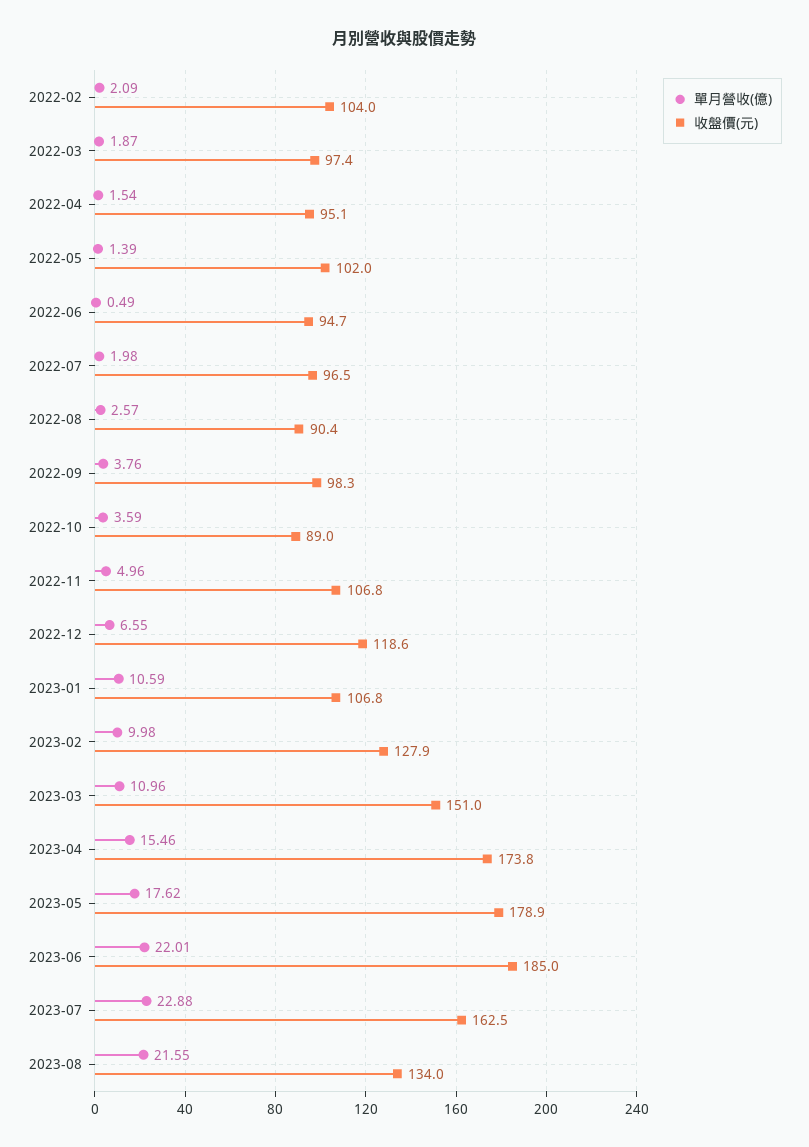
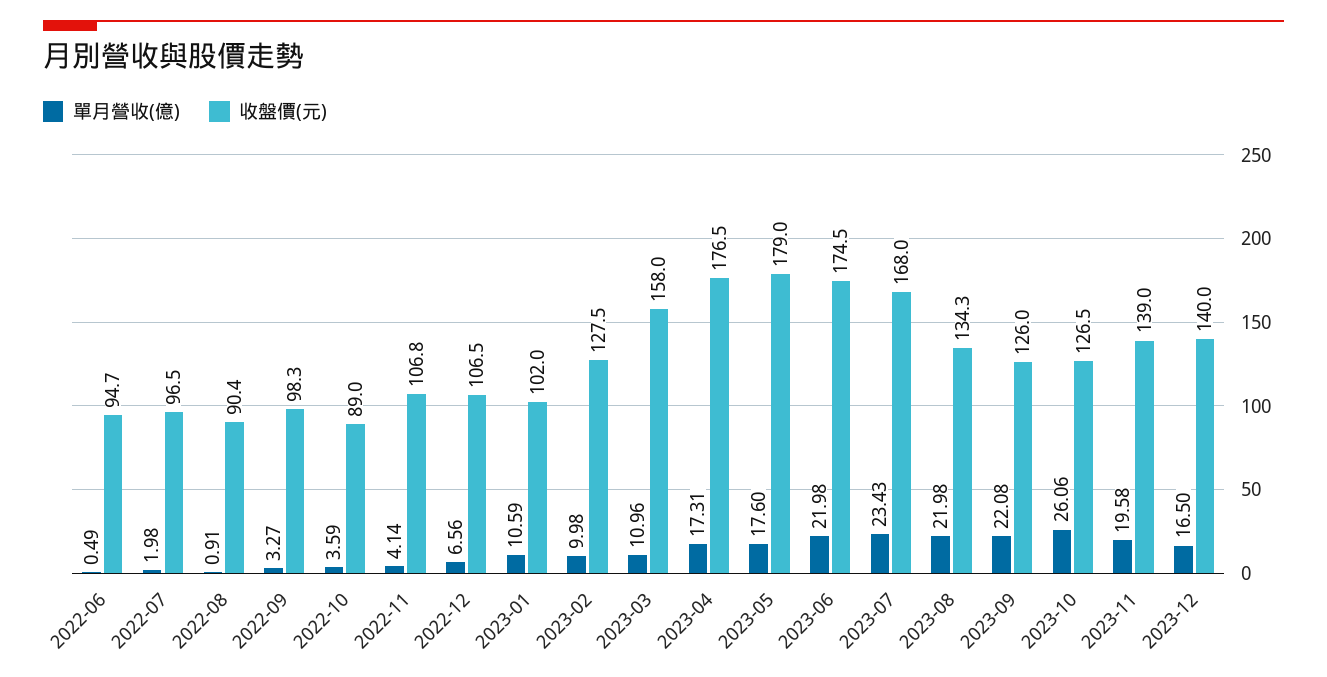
單月營收(億), 2022-02: 2.09 -> none
收盤價(元), 2022-02: 104 -> none
單月營收(億), 2022-03: 1.87 -> none
收盤價(元), 2022-03: 97.4 -> none
單月營收(億), 2022-04: 1.54 -> none
收盤價(元), 2022-04: 95.1 -> none
單月營收(億), 2022-05: 1.39 -> none
收盤價(元), 2022-05: 102 -> none
單月營收(億), 2022-08: 2.57 -> 0.91
單月營收(億), 2022-09: 3.76 -> 3.27
單月營收(億), 2022-11: 4.96 -> 4.14
單月營收(億), 2022-12: 6.55 -> 6.56
收盤價(元), 2022-12: 118.6 -> 106.5
收盤價(元), 2023-01: 106.8 -> 102
收盤價(元), 2023-02: 127.9 -> 127.5
收盤價(元), 2023-03: 151 -> 158
單月營收(億), 2023-04: 15.46 -> 17.31
收盤價(元), 2023-04: 173.8 -> 176.5
單月營收(億), 2023-05: 17.62 -> 17.6
收盤價(元), 2023-05: 178.9 -> 179
單月營收(億), 2023-06: 22.01 -> 21.98
收盤價(元), 2023-06: 185 -> 174.5
單月營收(億), 2023-07: 22.88 -> 23.43
收盤價(元), 2023-07: 162.5 -> 168
單月營收(億), 2023-08: 21.55 -> 21.98
收盤價(元), 2023-08: 134 -> 134.3
單月營收(億), 2023-09: none -> 22.08
收盤價(元), 2023-09: none -> 126
單月營收(億), 2023-10: none -> 26.06
收盤價(元), 2023-10: none -> 126.5
單月營收(億), 2023-11: none -> 19.58
收盤價(元), 2023-11: none -> 139
單月營收(億), 2023-12: none -> 16.5
收盤價(元), 2023-12: none -> 140

